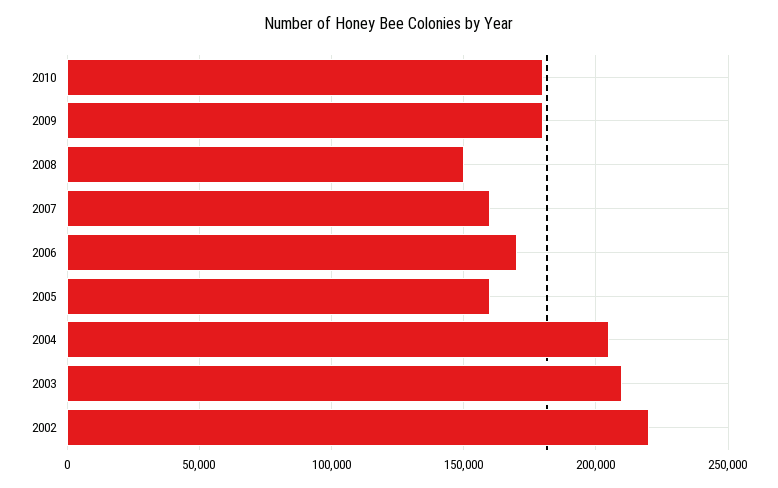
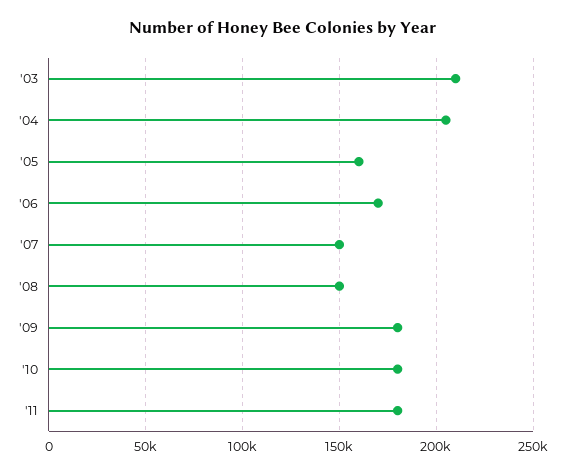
2007: 160000 -> 150000
2002: 220000 -> none
'11: none -> 180000

